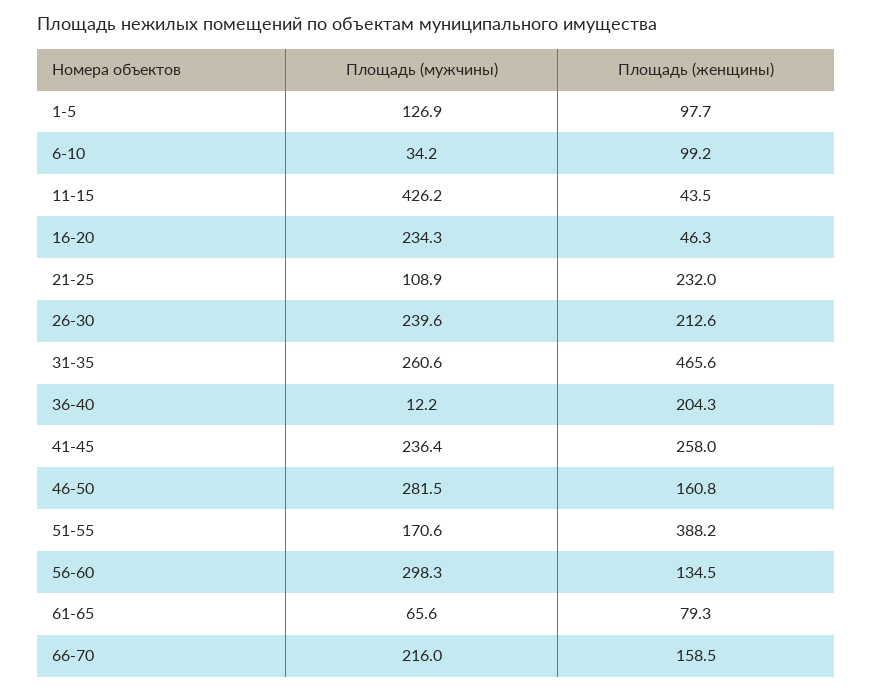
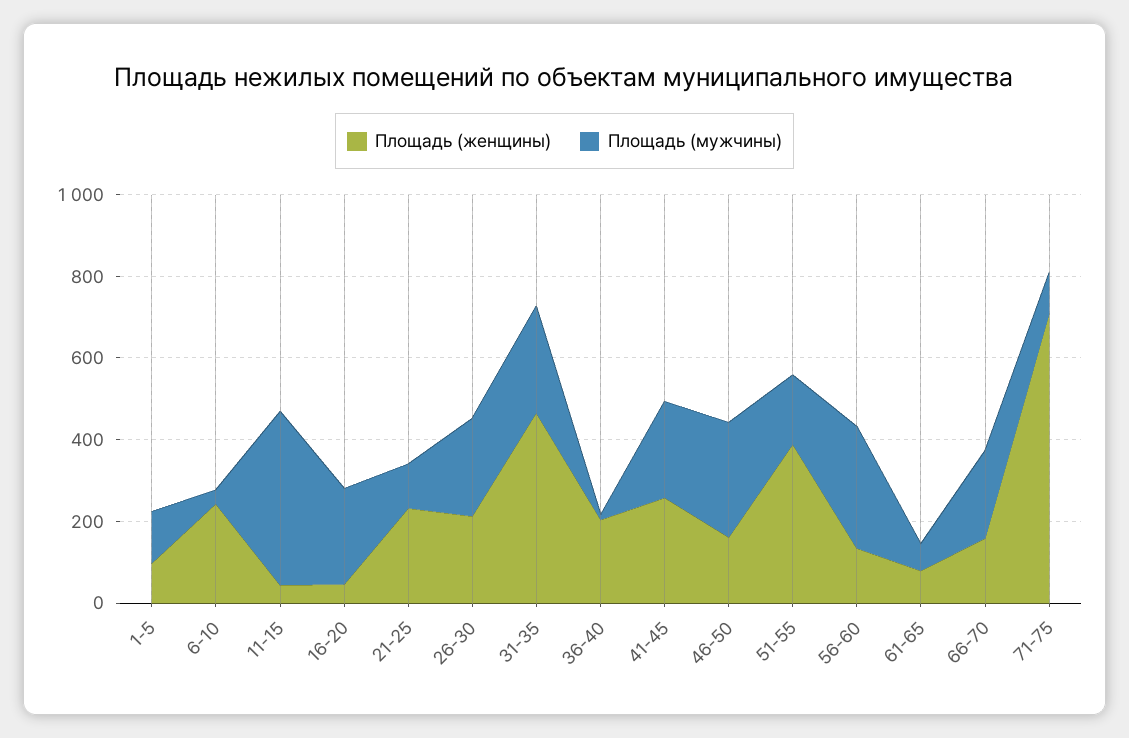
Площадь (женщины), 6-10: 99.2 -> 250
Площадь (женщины), 71-75: none -> 700
Площадь (мужчины), 71-75: none -> 100

